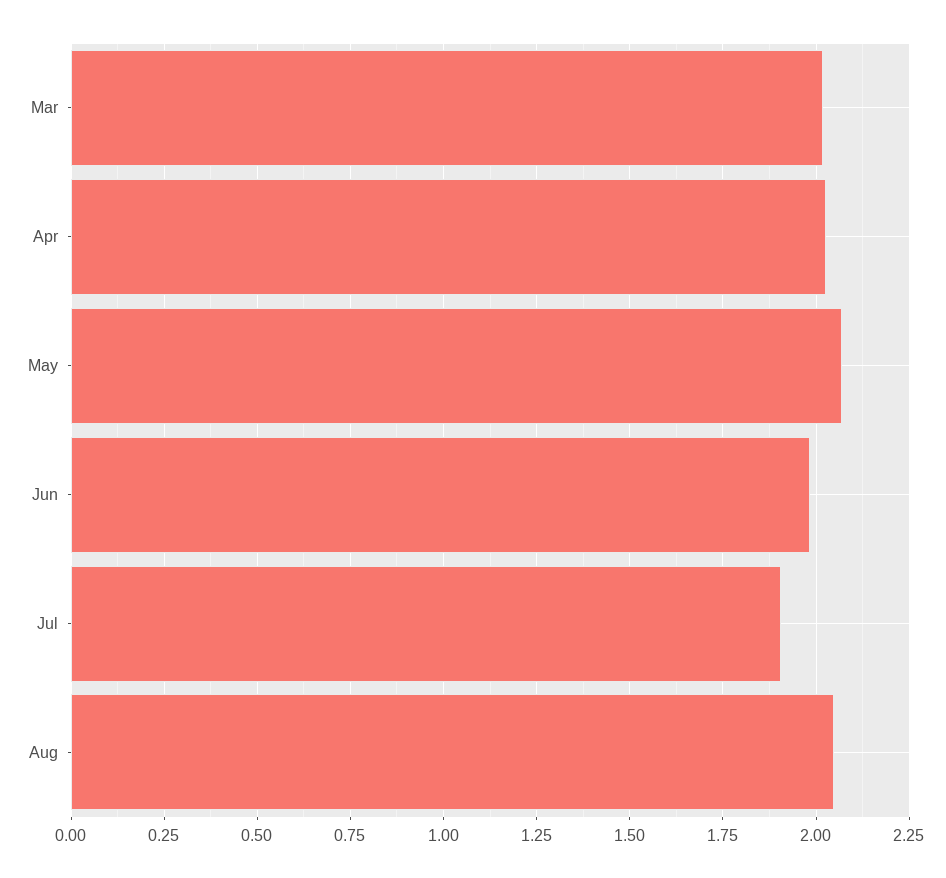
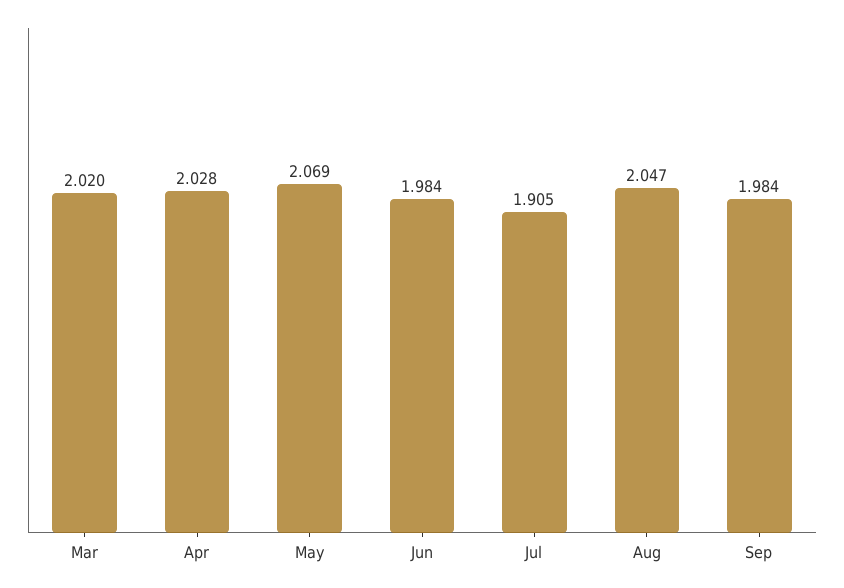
Sep: none -> 1.984

